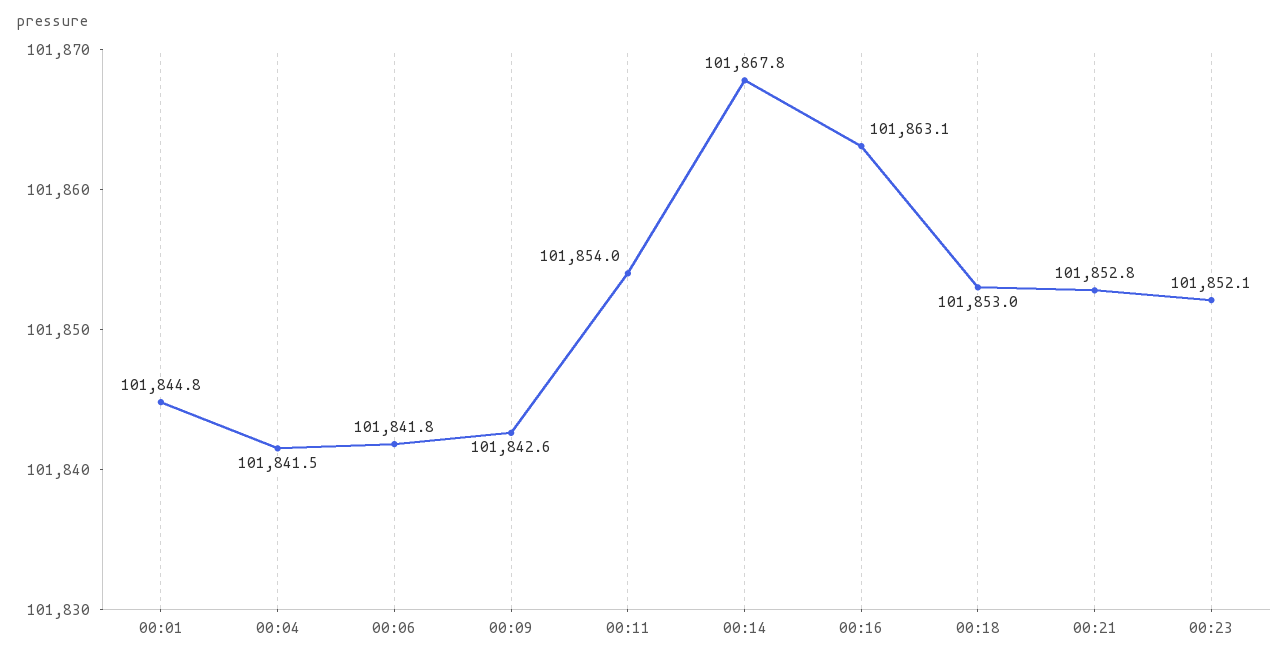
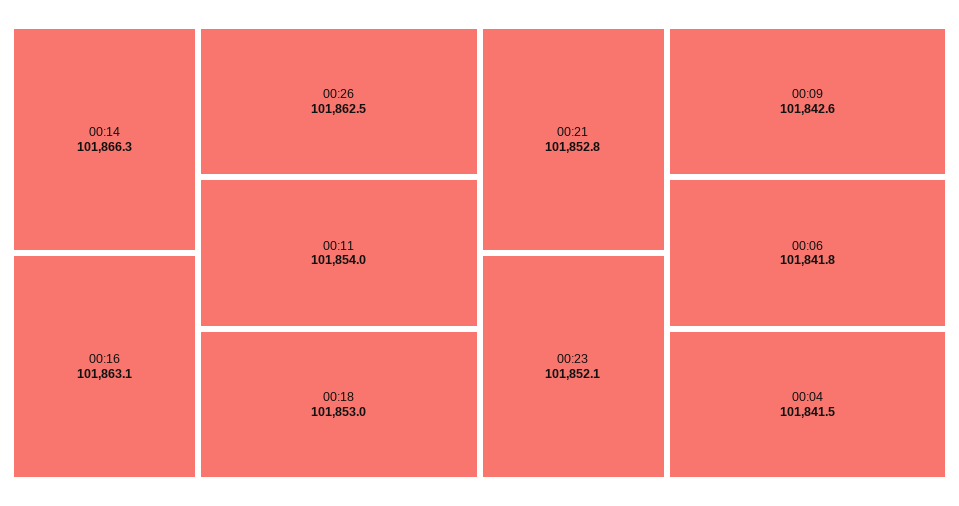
00:01: 101844.8 -> none
00:14: 101867.8 -> 101866.3
00:26: none -> 101862.5

